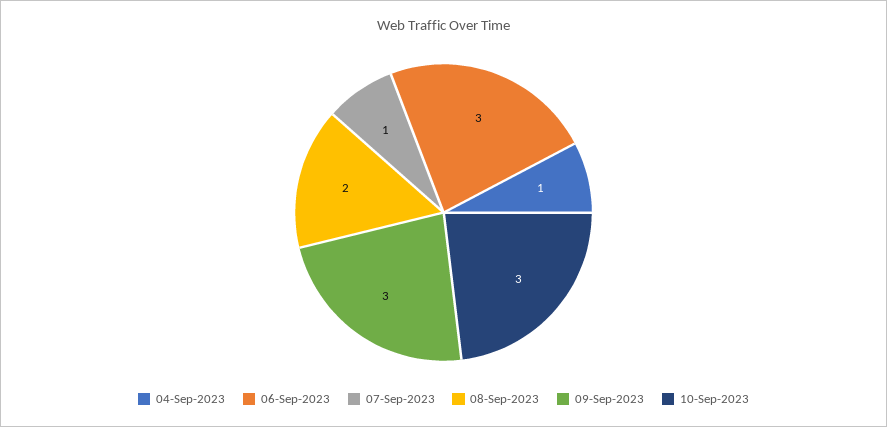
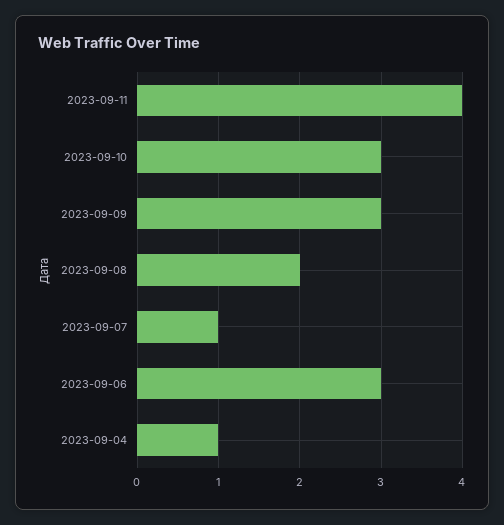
2023-09-11: none -> 4

